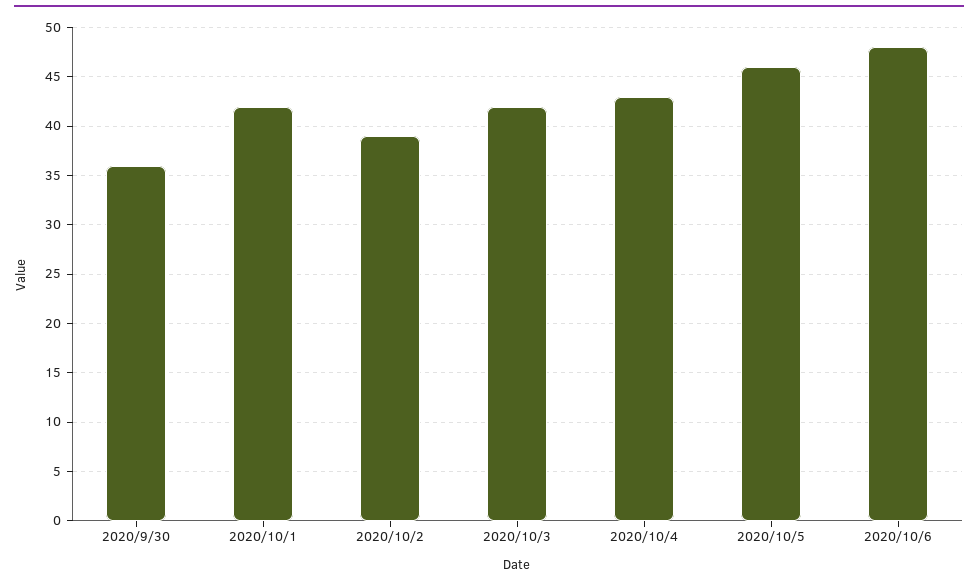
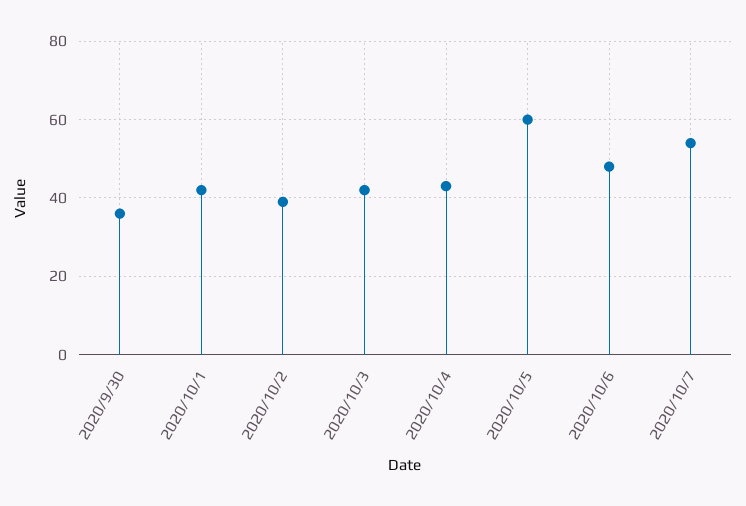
2020/10/5: 46 -> 60
2020/10/7: none -> 55

